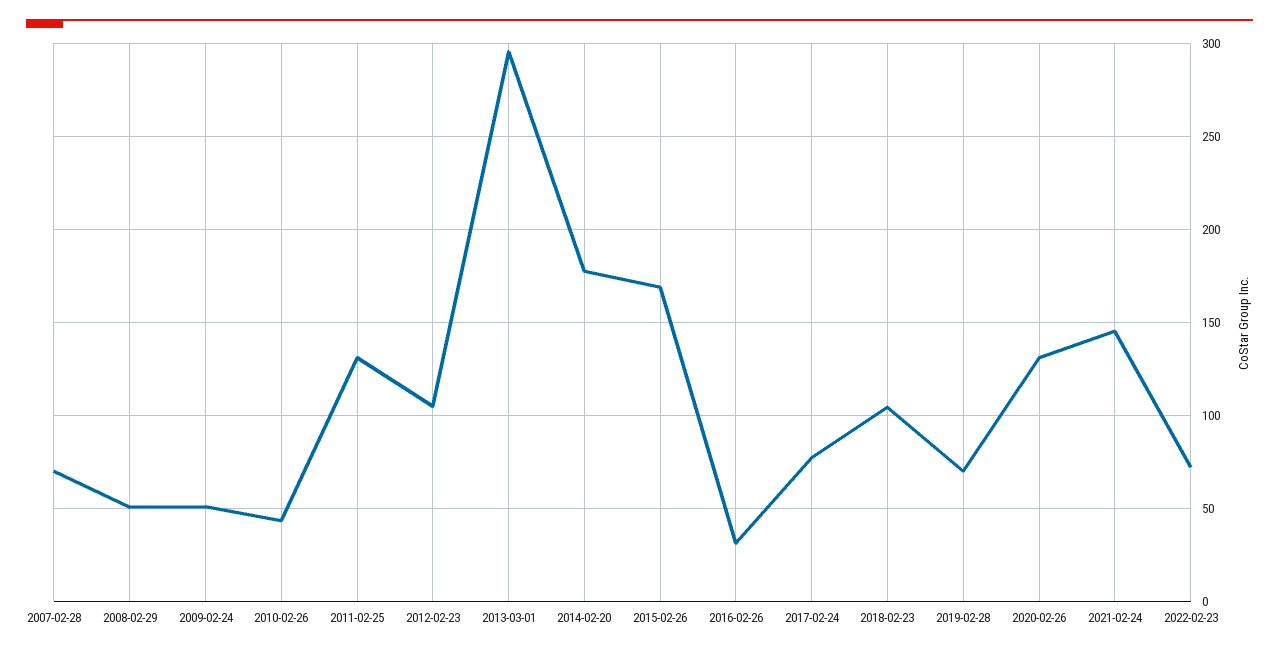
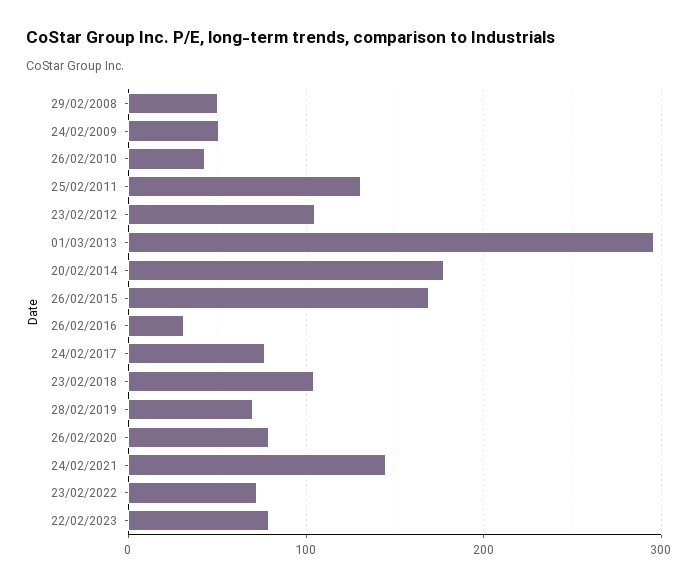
2007-02-28: 70 -> none
2020-02-26: 130 -> 80
22/02/2023: none -> 80

